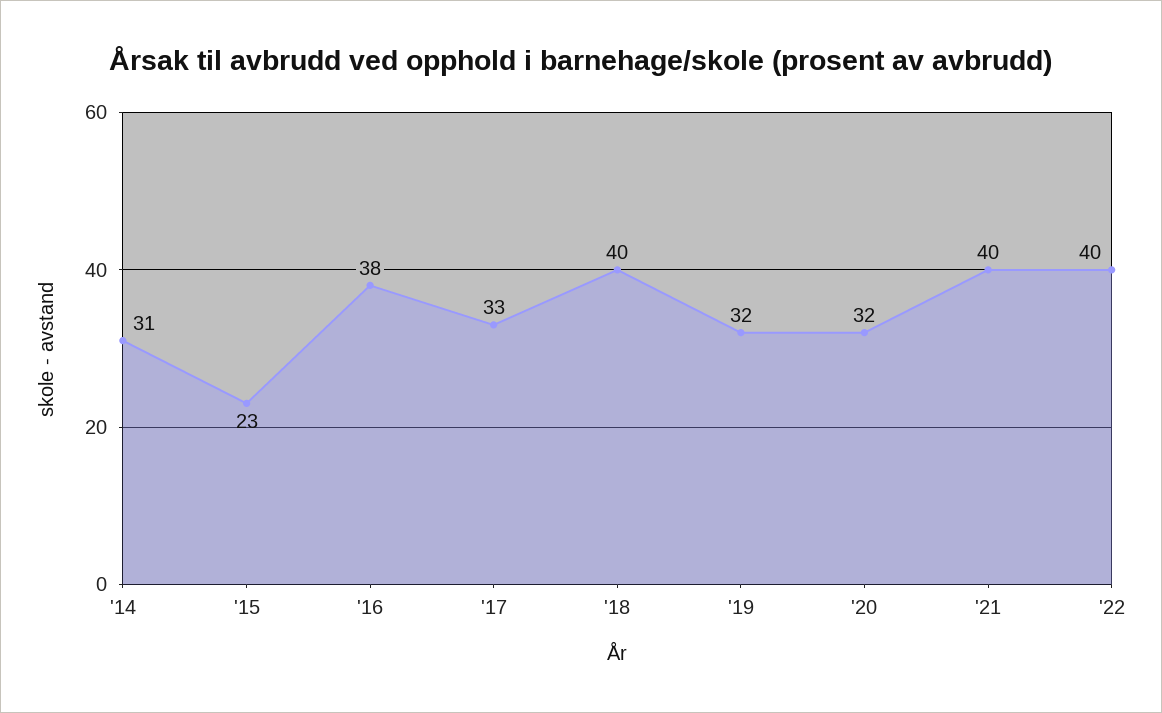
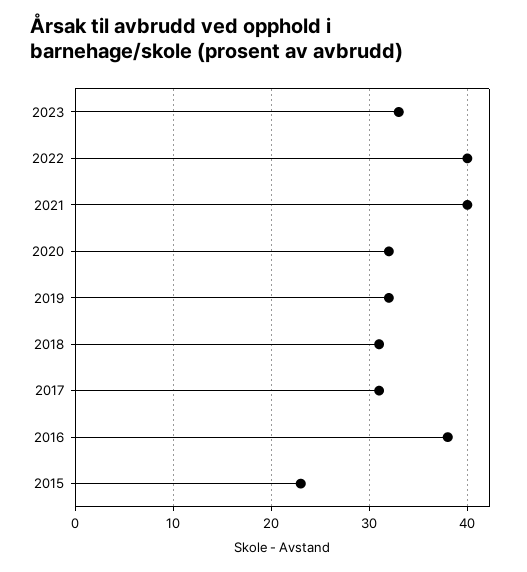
'14: 31 -> none
'17: 33 -> 31
'18: 40 -> 31
2023: none -> 33

